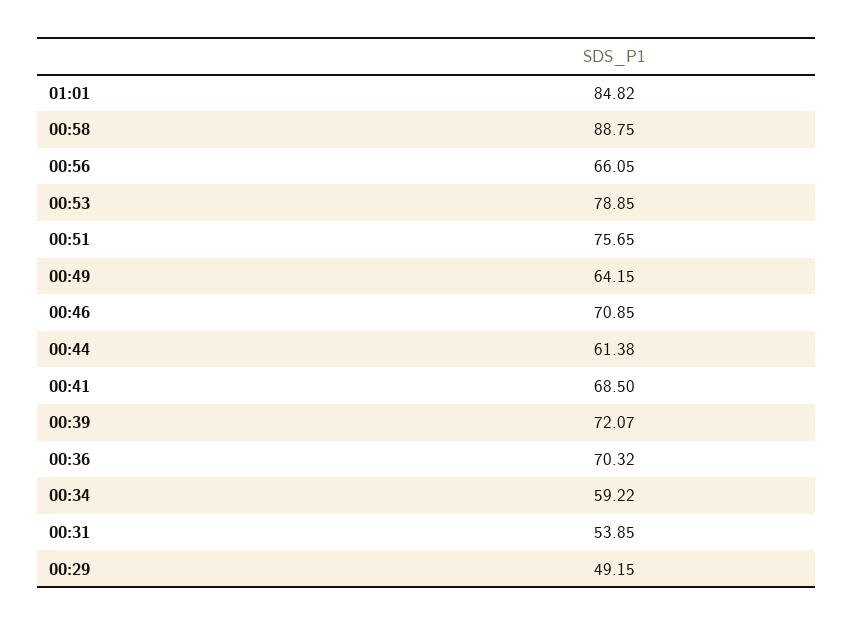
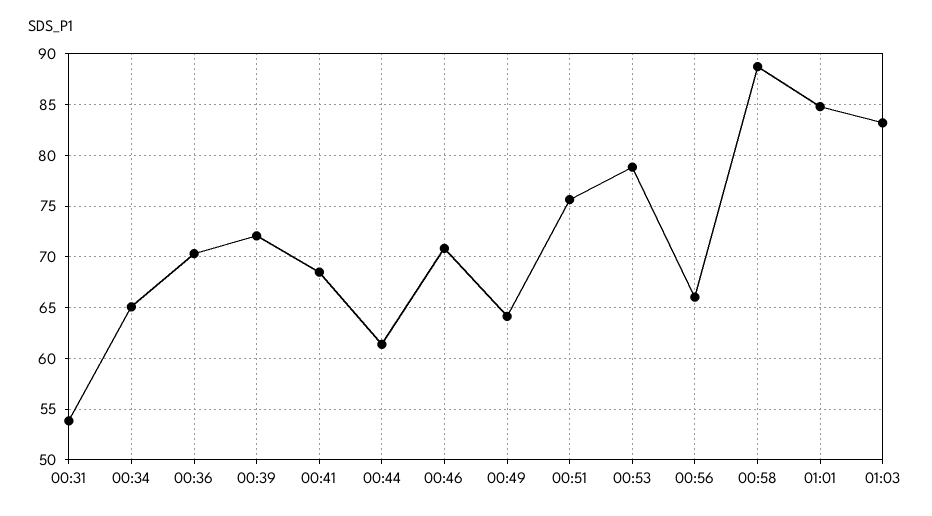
00:34: 59.22 -> 65
00:29: 49.15 -> none
01:03: none -> 83

